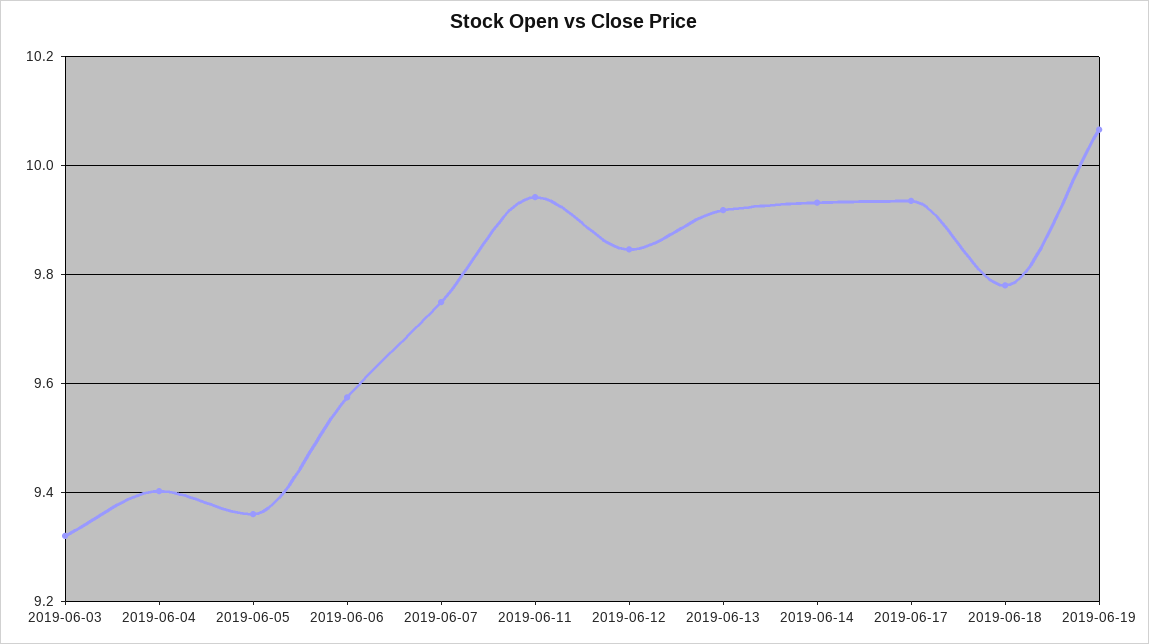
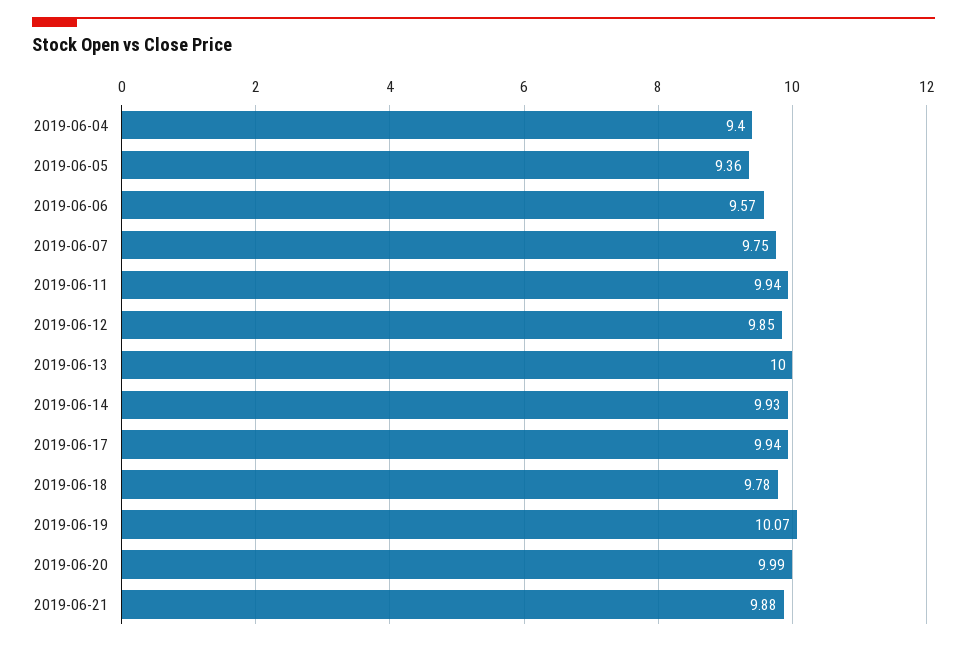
2019-06-03: 9.32 -> none
2019-06-13: 9.92 -> 10
2019-06-20: none -> 9.99
2019-06-21: none -> 9.88

